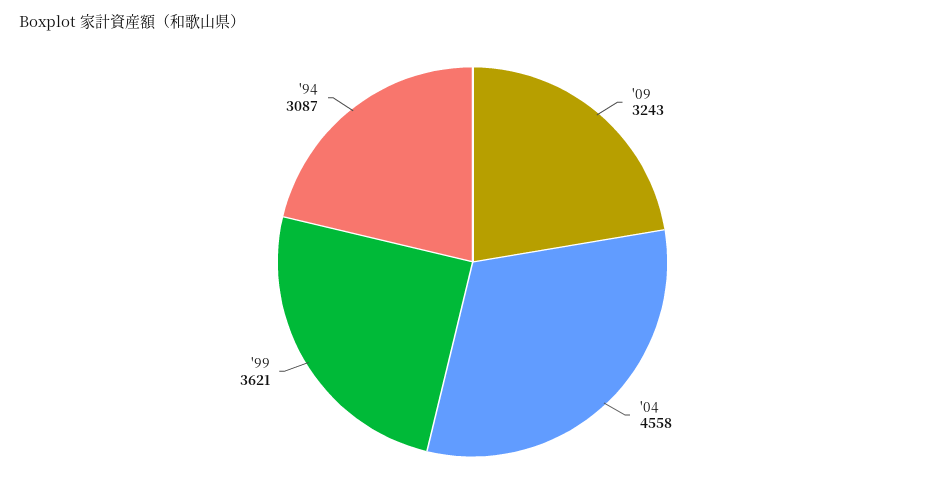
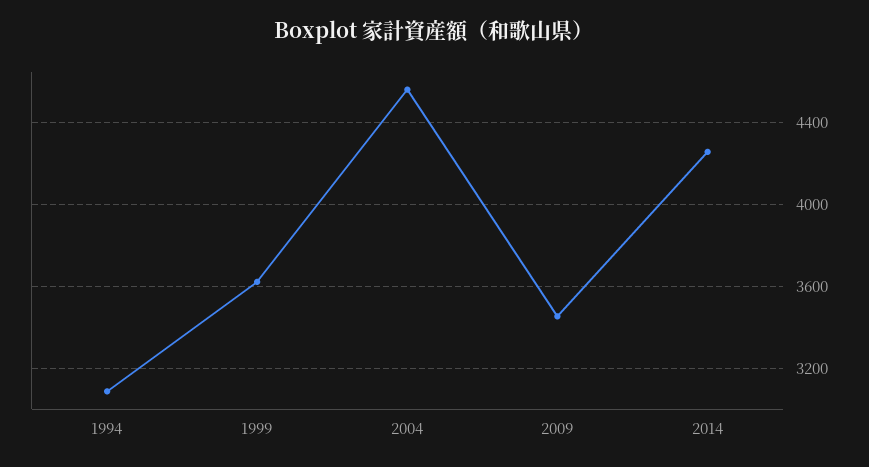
'09: 3243 -> 3450
2014: none -> 4250

